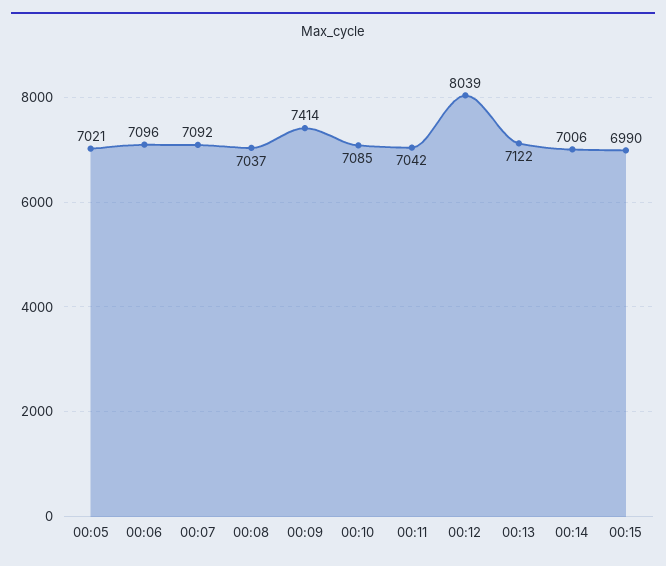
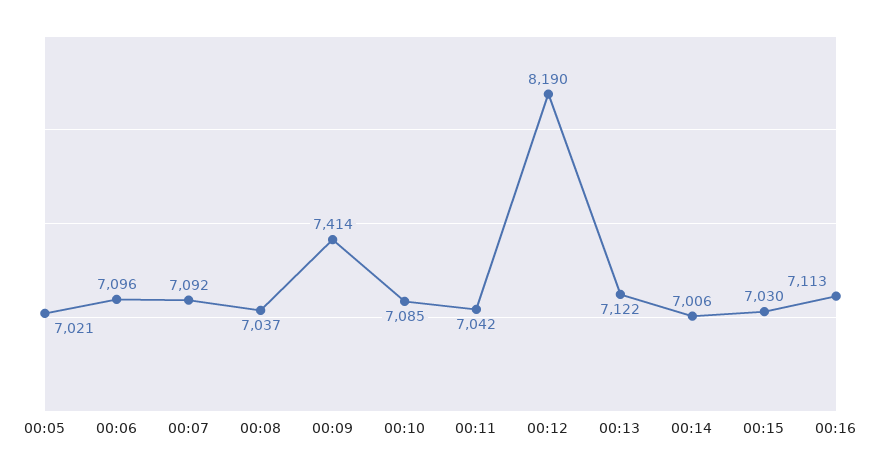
00:12: 8039 -> 8190
00:15: 6990 -> 7030
00:16: none -> 7113

